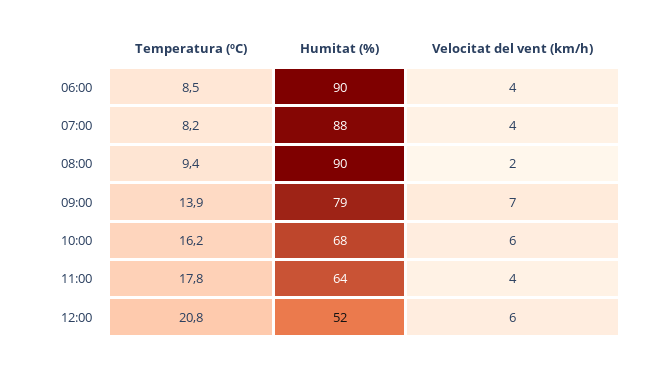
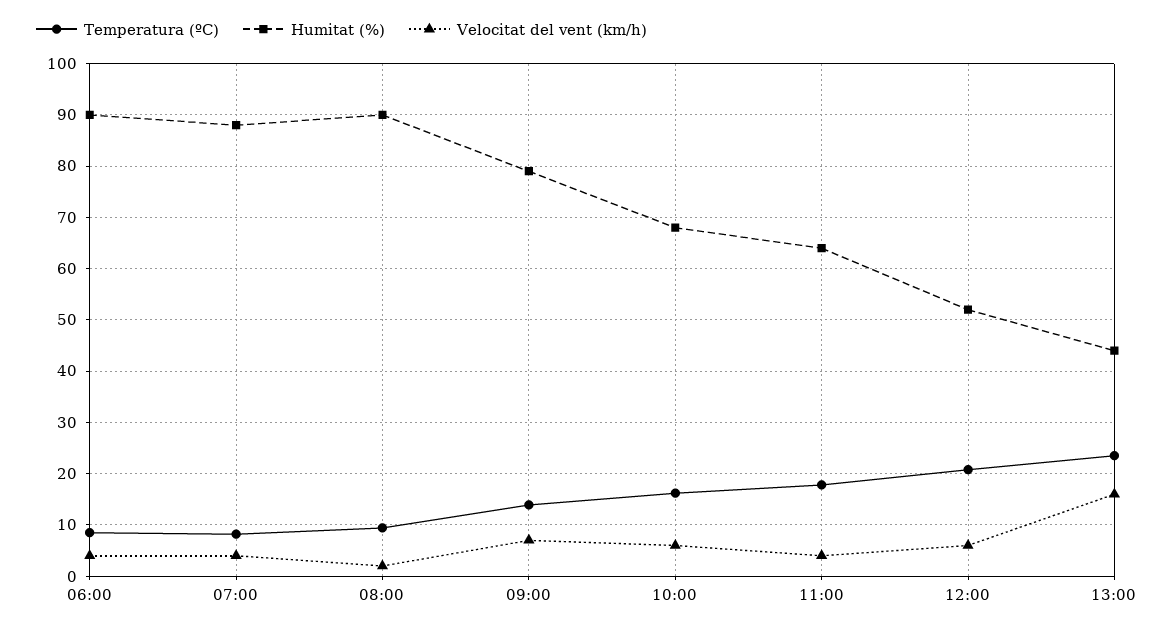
Temperatura (ºC), 13:00: none -> 24
Humitat (%), 13:00: none -> 44
Velocitat del vent (km/h), 13:00: none -> 16

